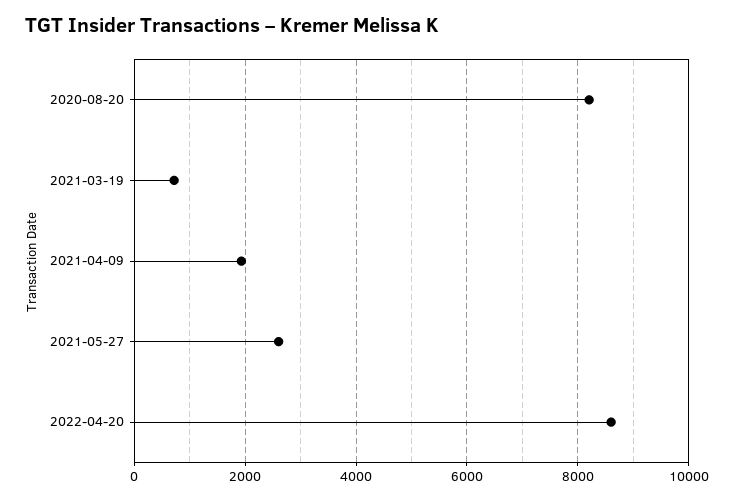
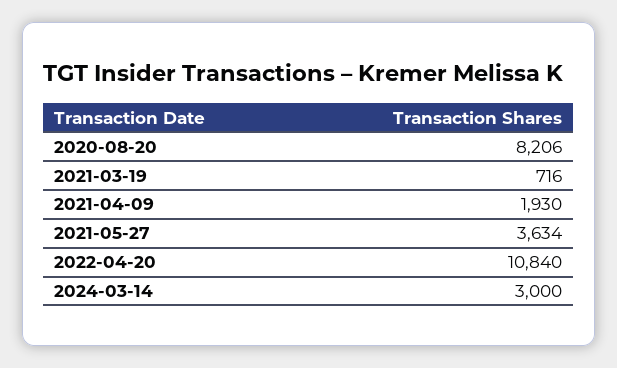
2021-05-27: 2600 -> 3634
2022-04-20: 8600 -> 10840
2024-03-14: none -> 3000

